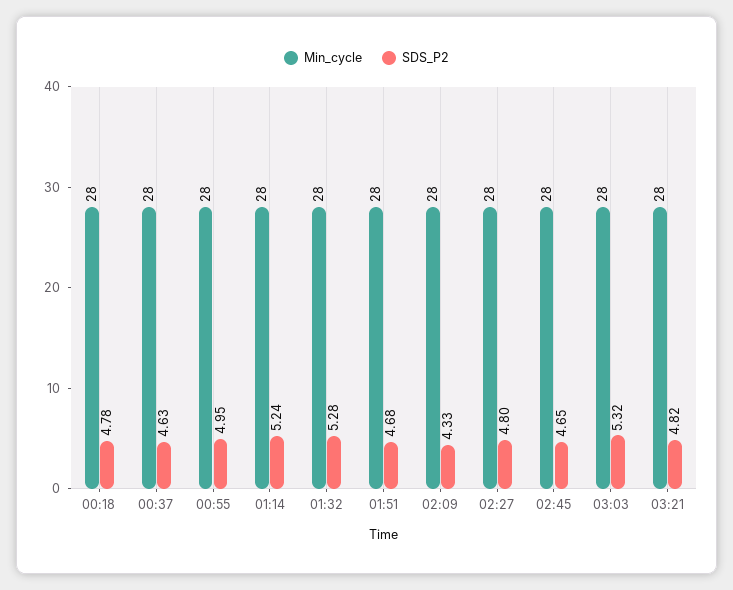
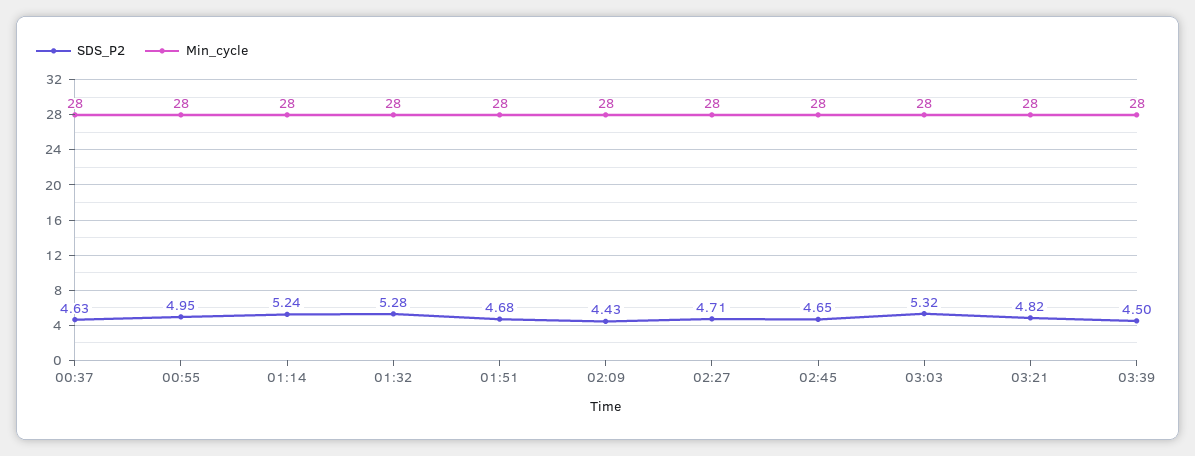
Min_cycle, 00:18: 28 -> none
SDS_P2, 00:18: 4.78 -> none
SDS_P2, 02:09: 4.33 -> 4.43
SDS_P2, 02:27: 4.8 -> 4.71
SDS_P2, 03:39: none -> 4.5
Min_cycle, 03:39: none -> 28

